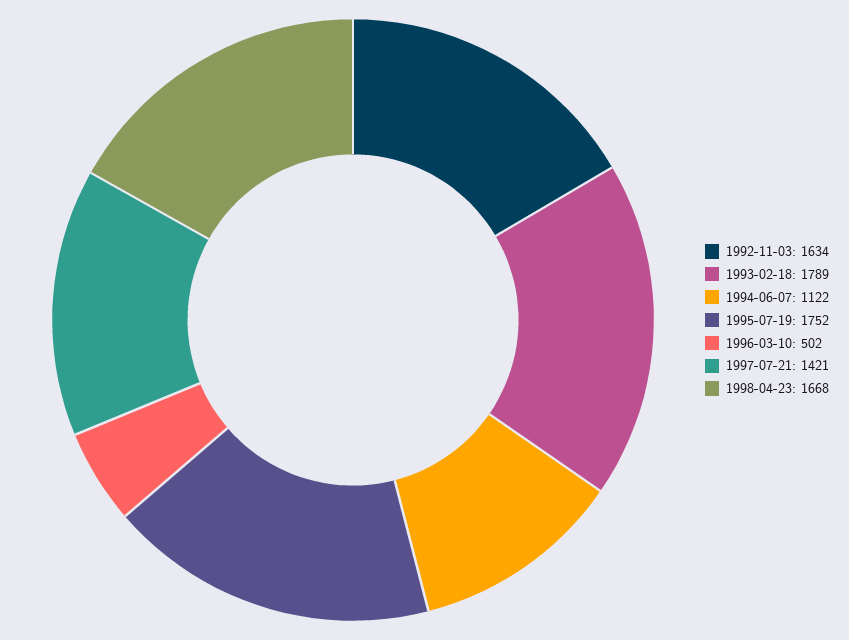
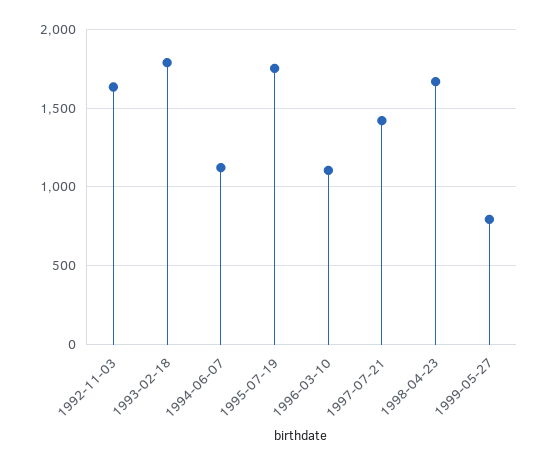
1996-03-10: 502 -> 1100
1999-05-27: none -> 800

